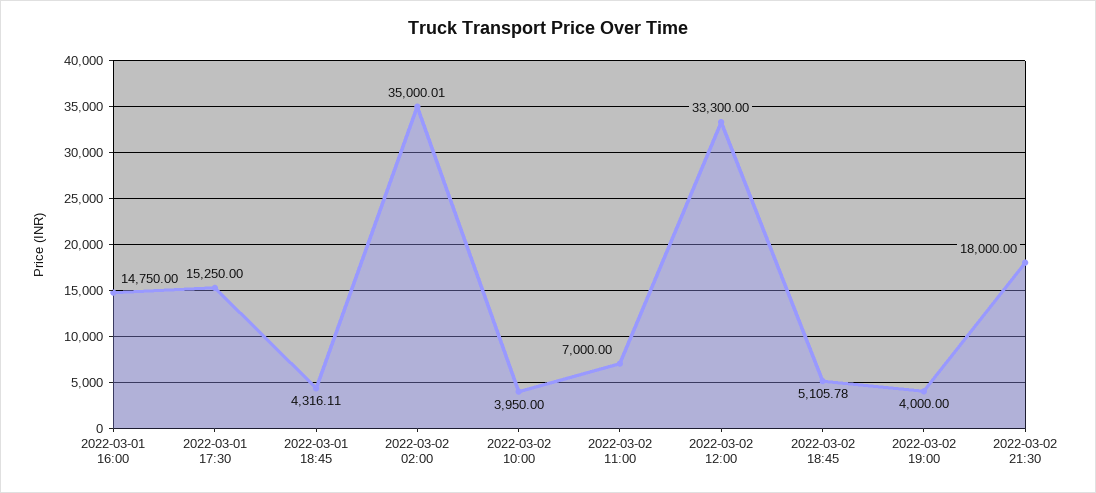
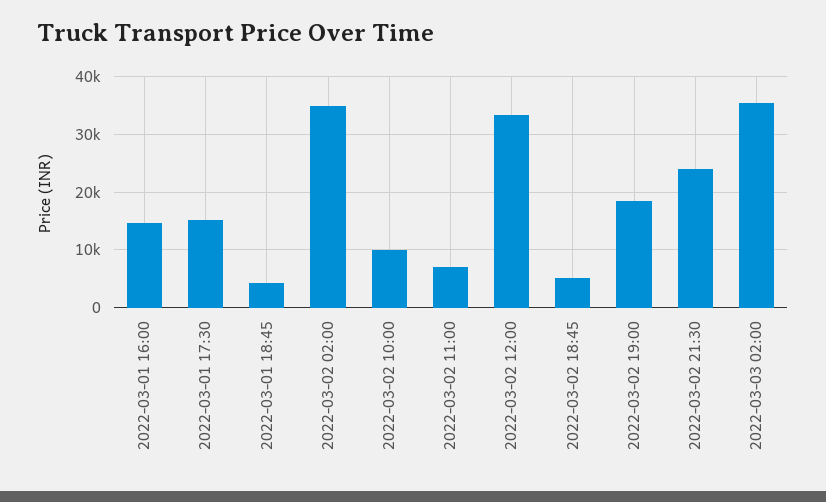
2022-03-02 10:00: 3950 -> 10000
2022-03-02 19:00: 4000 -> 18000
2022-03-02 21:30: 18000 -> 24000
2022-03-03 02:00: none -> 36000

